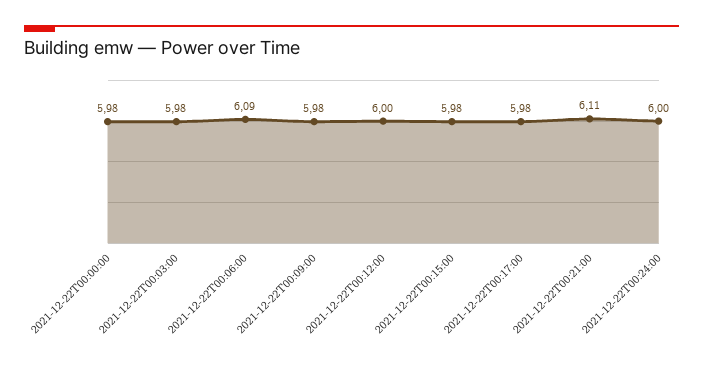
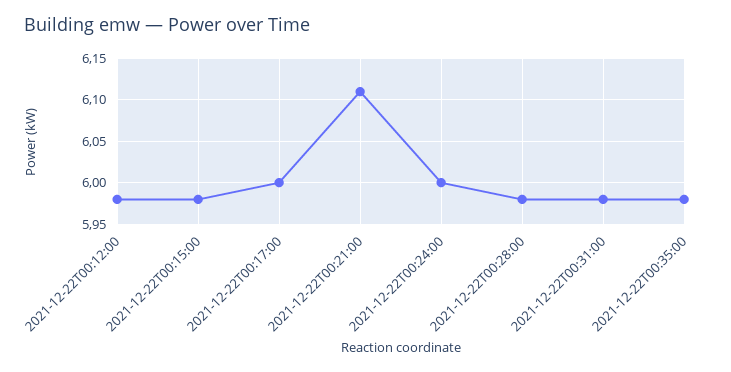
2021-12-22T00:00:00: 5.98 -> none
2021-12-22T00:03:00: 5.98 -> none
2021-12-22T00:06:00: 6.09 -> none
2021-12-22T00:09:00: 5.98 -> none
2021-12-22T00:12:00: 6 -> 5.98
2021-12-22T00:17:00: 5.98 -> 6
2021-12-22T00:28:00: none -> 5.98
2021-12-22T00:31:00: none -> 5.98
2021-12-22T00:35:00: none -> 5.98

